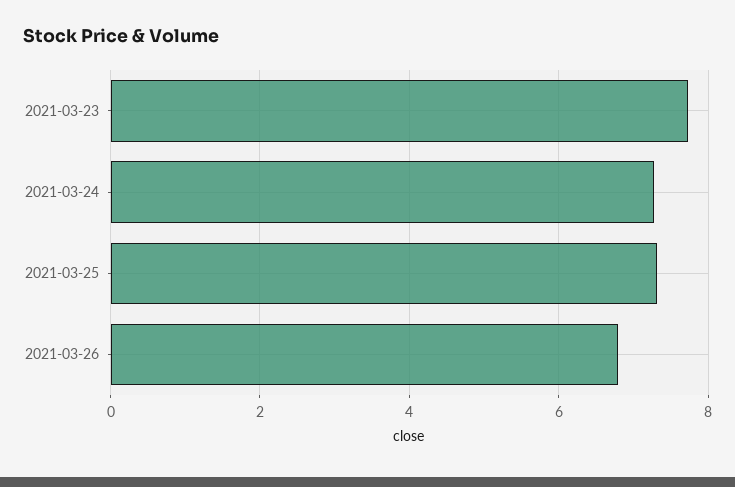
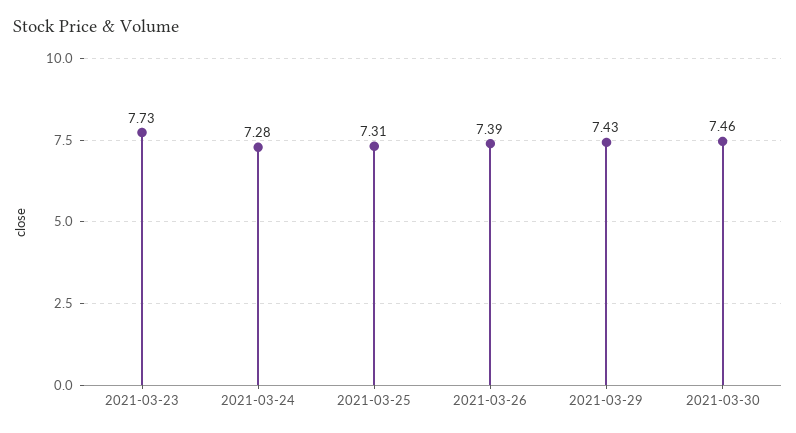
2021-03-26: 6.8 -> 7.39
2021-03-29: none -> 7.43
2021-03-30: none -> 7.46

